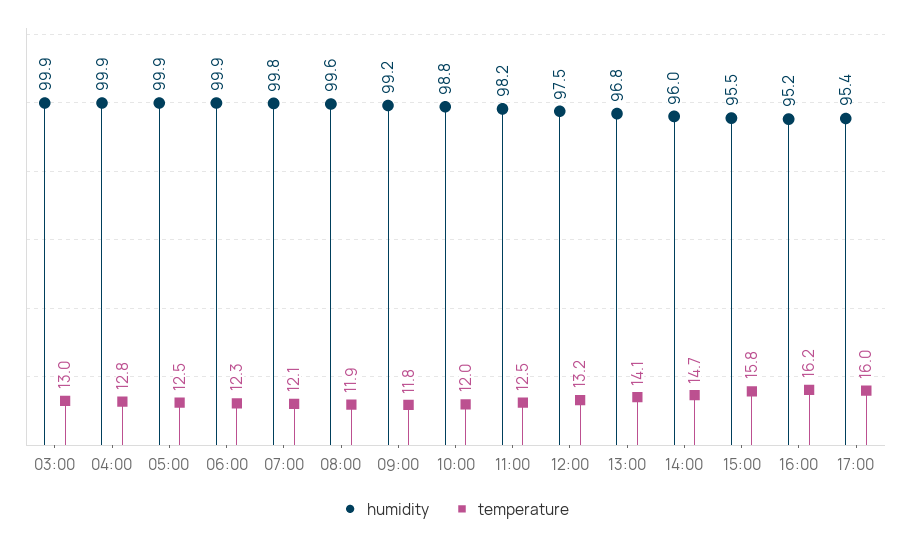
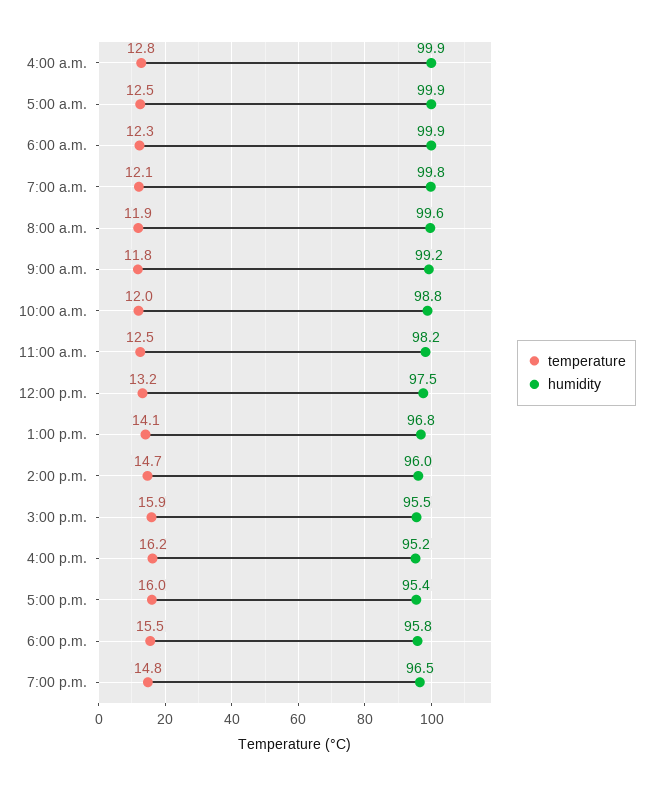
humidity, 03:00: 99.9 -> none
temperature, 03:00: 13 -> none
temperature, 15:00: 15.8 -> 15.9
temperature, 6:00 p.m.: none -> 15.5
humidity, 6:00 p.m.: none -> 95.8
temperature, 7:00 p.m.: none -> 14.8
humidity, 7:00 p.m.: none -> 96.5

